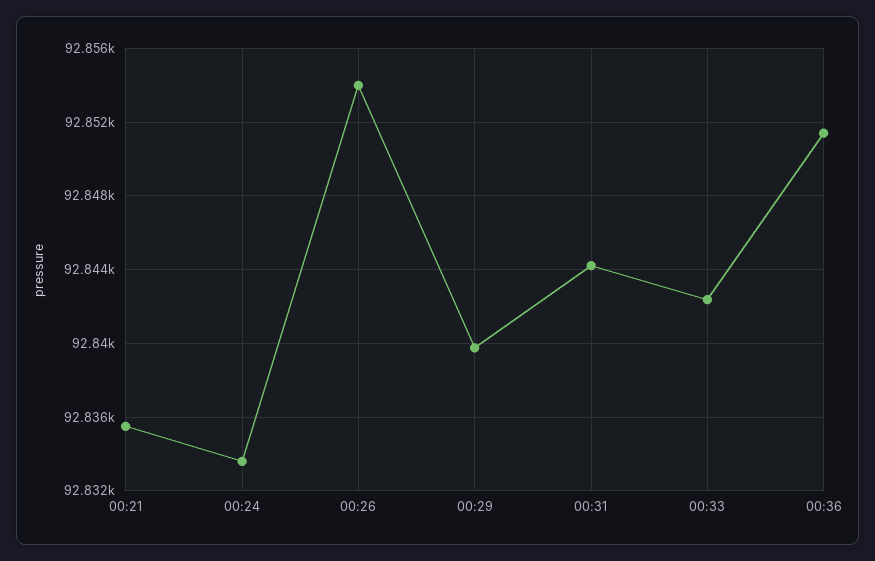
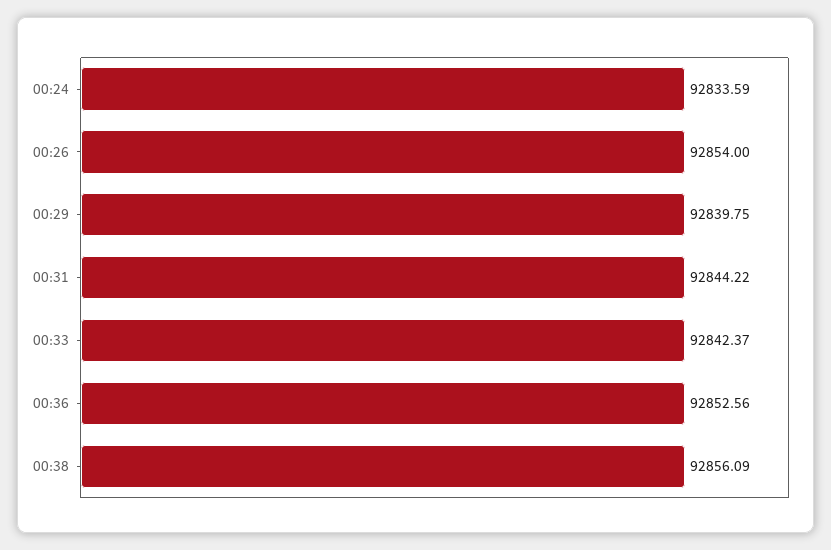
00:21: 92835.5 -> none
00:36: 92851.5 -> 92852.56
00:38: none -> 92856.09

